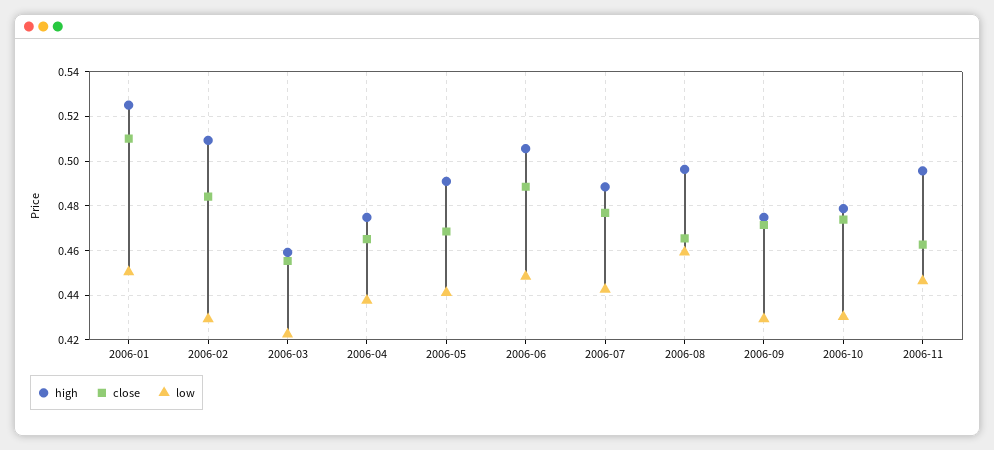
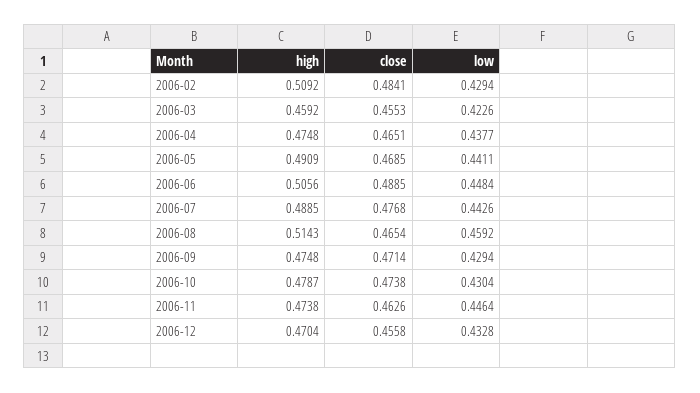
high, 2006-01: 0.525 -> none
close, 2006-01: 0.51 -> none
low, 2006-01: 0.45 -> none
high, 2006-08: 0.495 -> 0.5143
high, 2006-11: 0.495 -> 0.4738
high, 2006-12: none -> 0.4704
close, 2006-12: none -> 0.4558
low, 2006-12: none -> 0.4328

